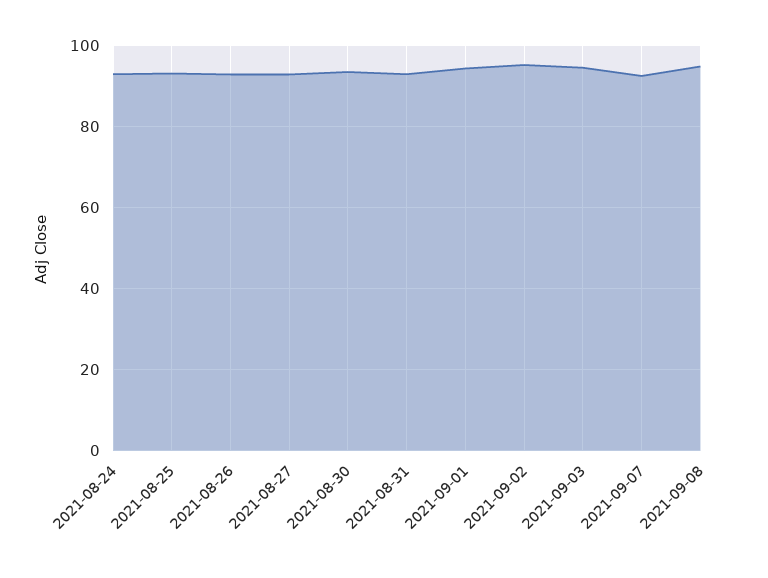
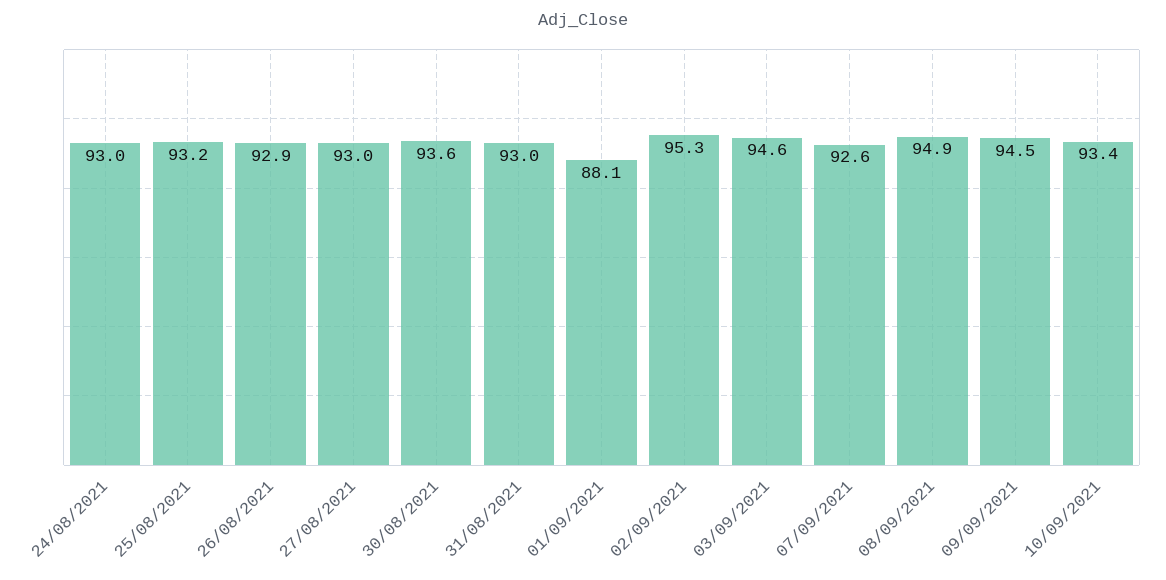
2021-09-01: 94 -> 88.1
09/09/2021: none -> 94.5
10/09/2021: none -> 93.4

